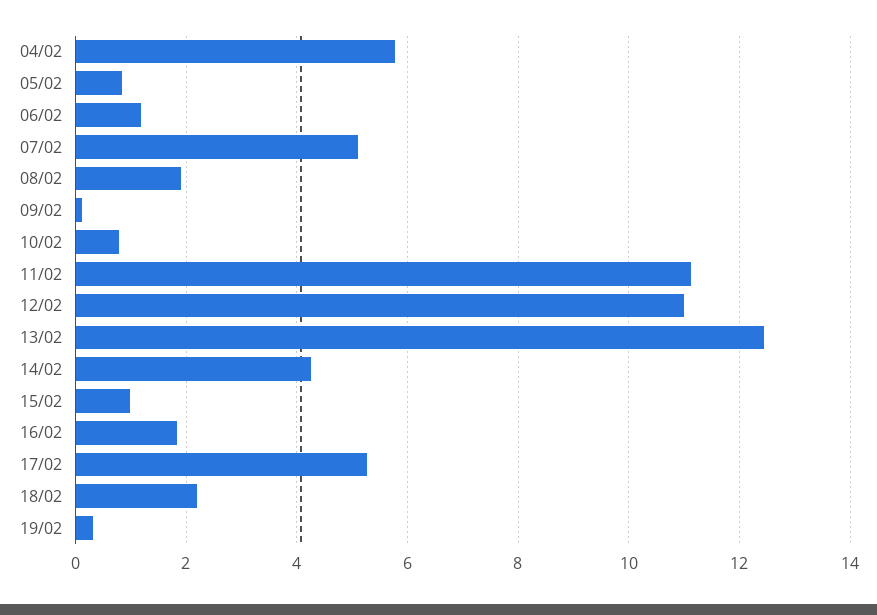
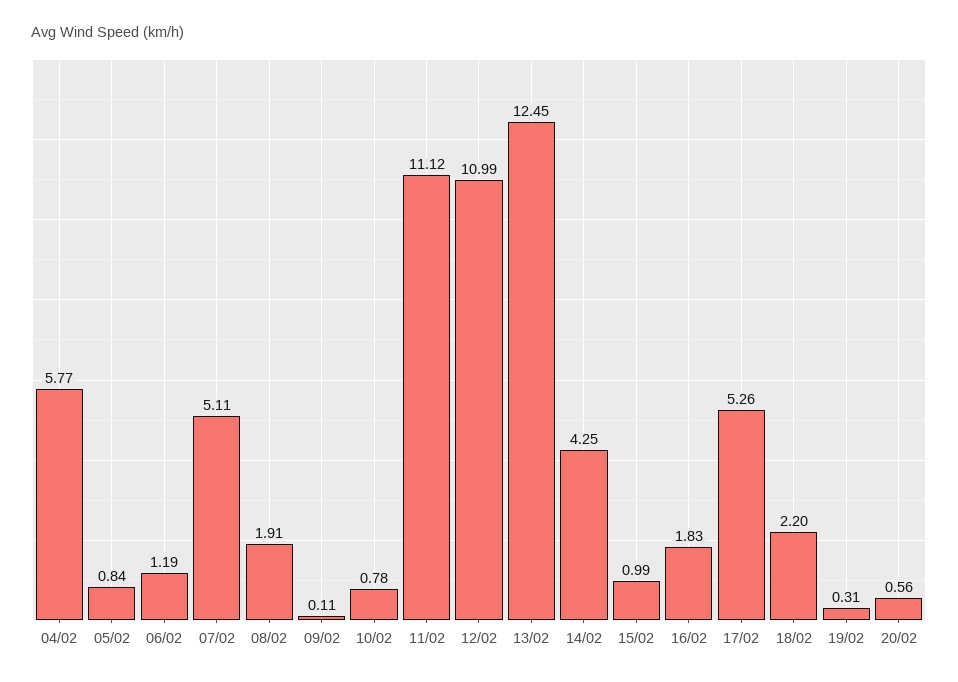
20/02: none -> 0.56

